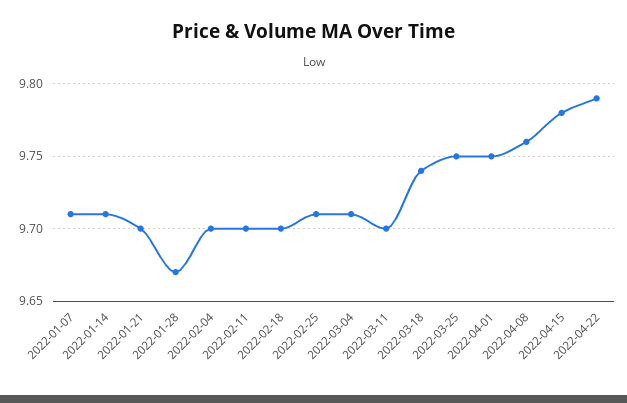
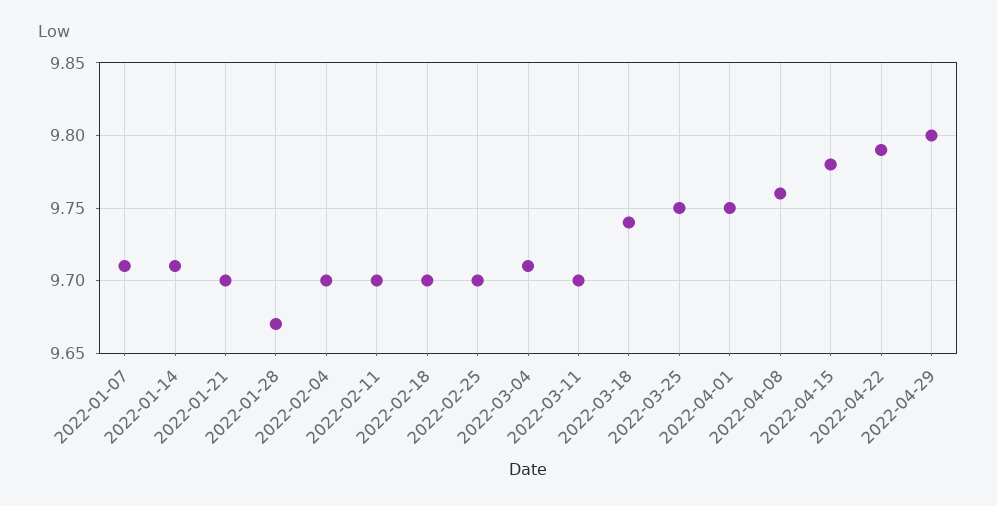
2022-02-25: 9.71 -> 9.7
2022-04-29: none -> 9.8

